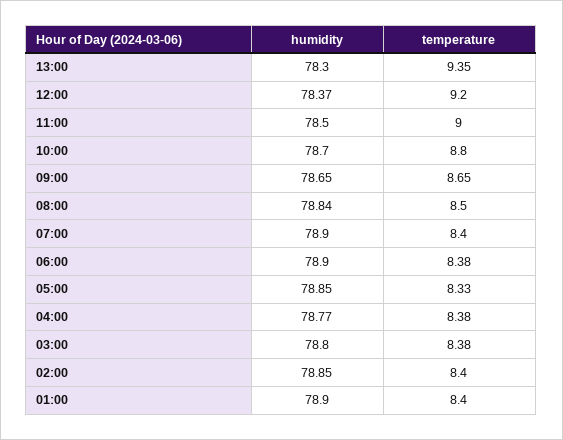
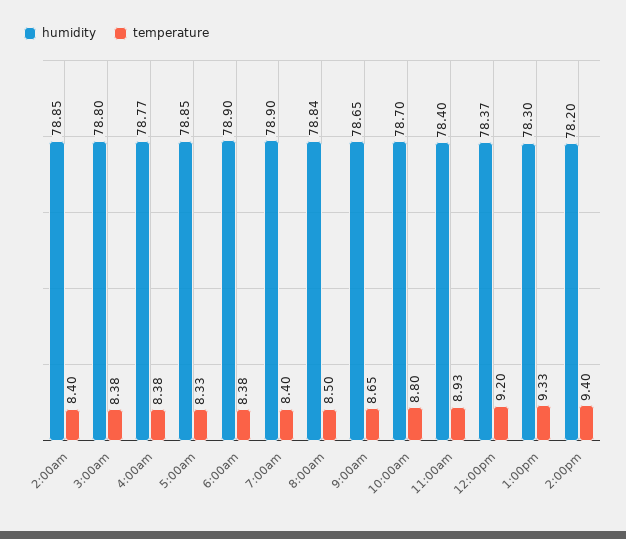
temperature, 13:00: 9.35 -> 9.33
humidity, 11:00: 78.5 -> 78.4
temperature, 11:00: 9 -> 8.93
humidity, 01:00: 78.9 -> none
temperature, 01:00: 8.4 -> none
humidity, 2:00pm: none -> 78.2
temperature, 2:00pm: none -> 9.4

